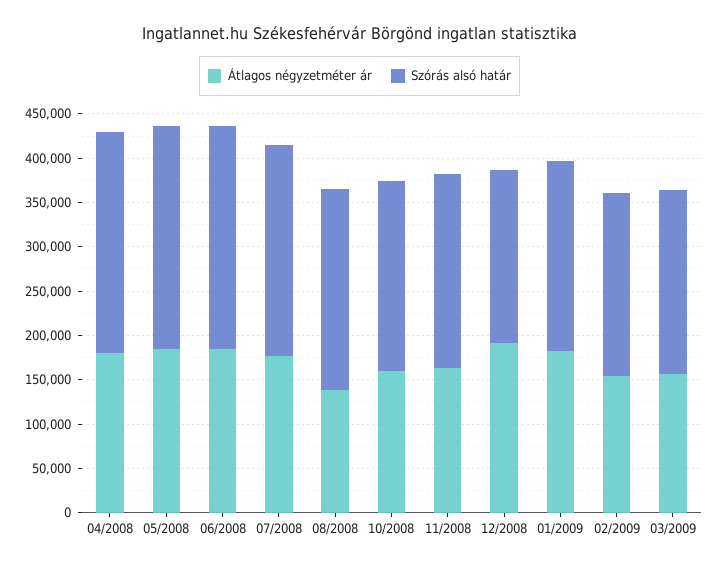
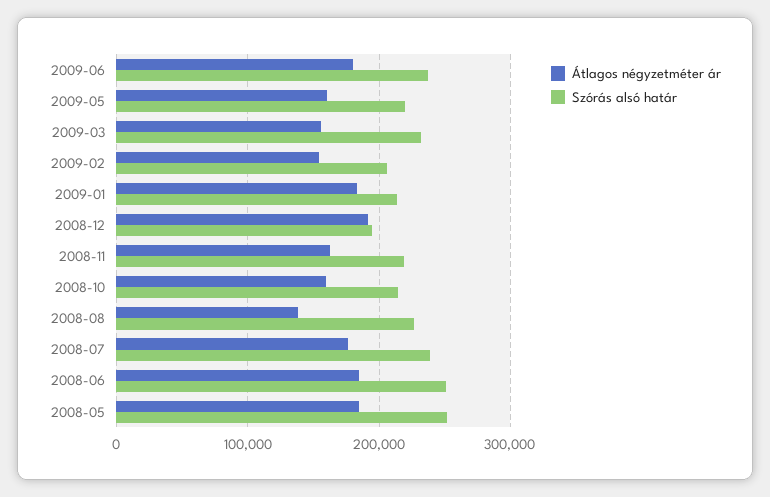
Átlagos négyzetméter ár, 04/2008: 180000 -> none
Szórás alsó határ, 04/2008: 250000 -> none
Szórás alsó határ, 03/2009: 210000 -> 230000
Átlagos négyzetméter ár, 2009-06: none -> 180000
Szórás alsó határ, 2009-06: none -> 240000
Átlagos négyzetméter ár, 2009-05: none -> 160000
Szórás alsó határ, 2009-05: none -> 220000

